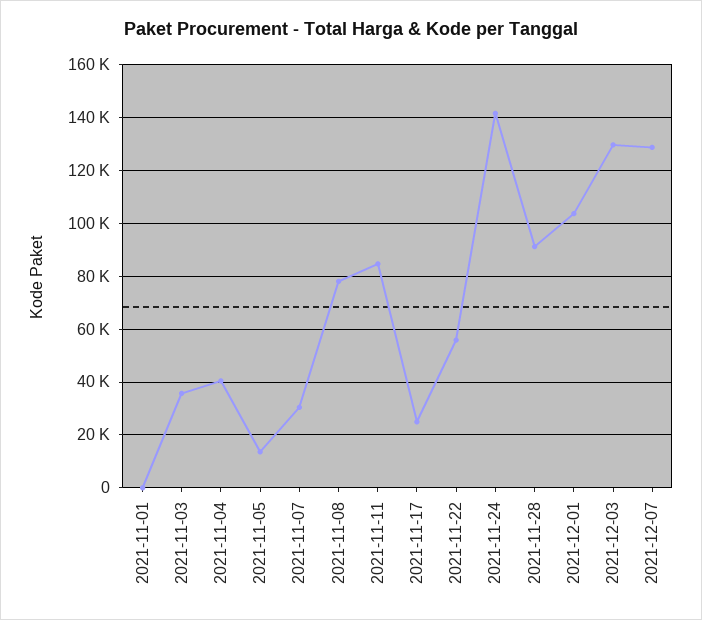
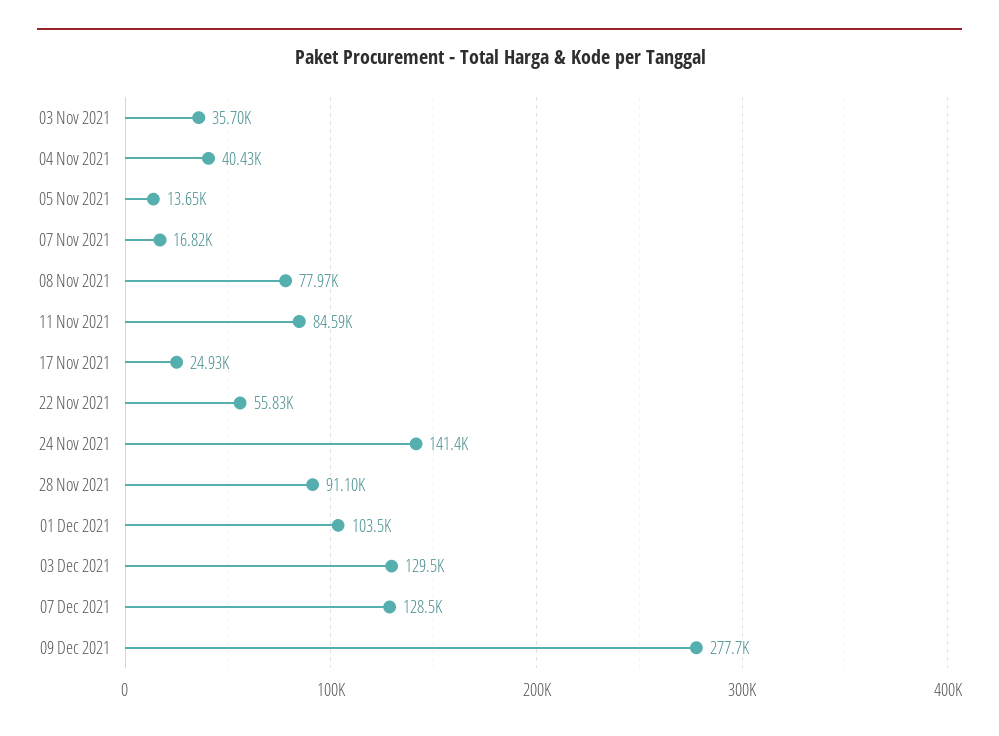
2021-11-01: 0 -> none
2021-11-07: 30000 -> 16820
09 Dec 2021: none -> 277700

